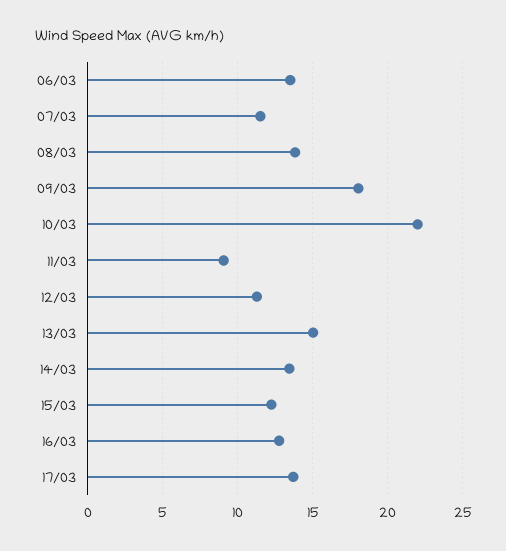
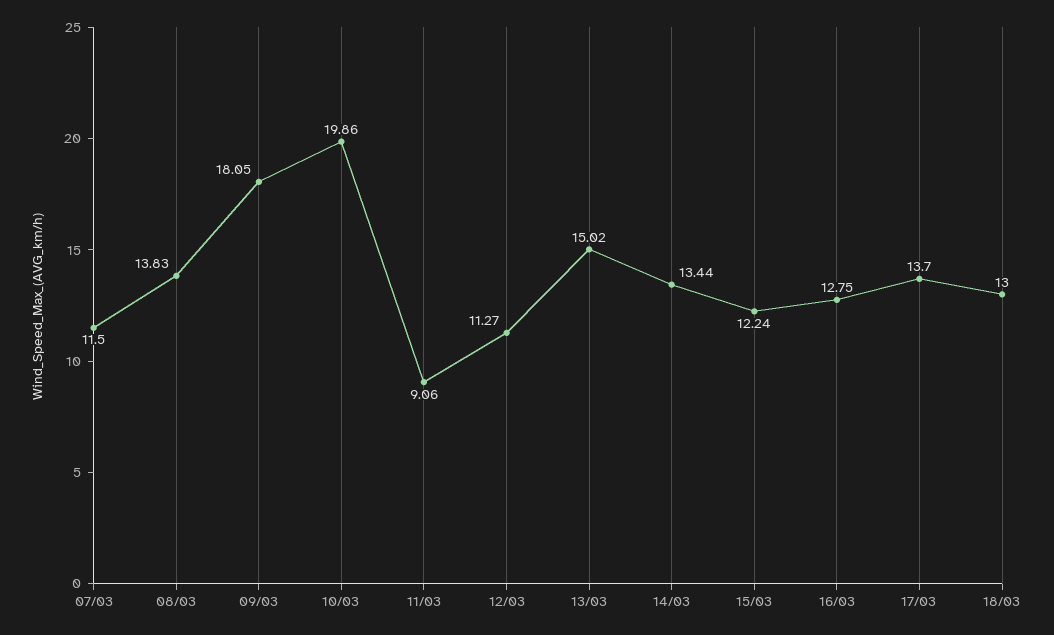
06/03: 13.5 -> none
10/03: 22 -> 19.86
18/03: none -> 13

